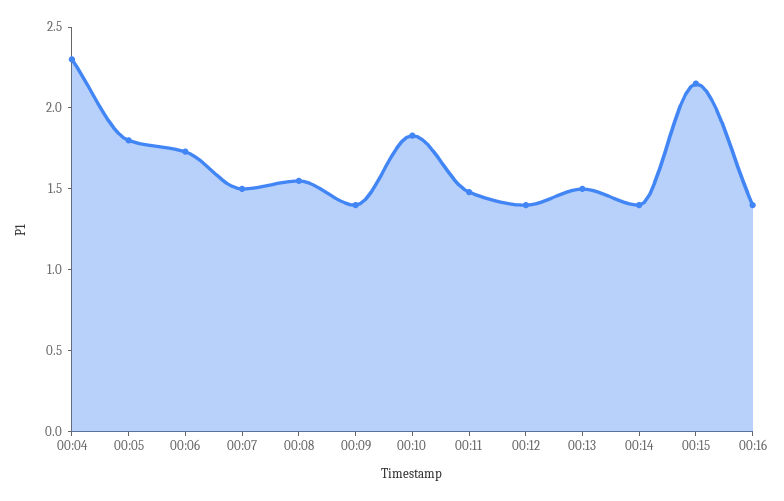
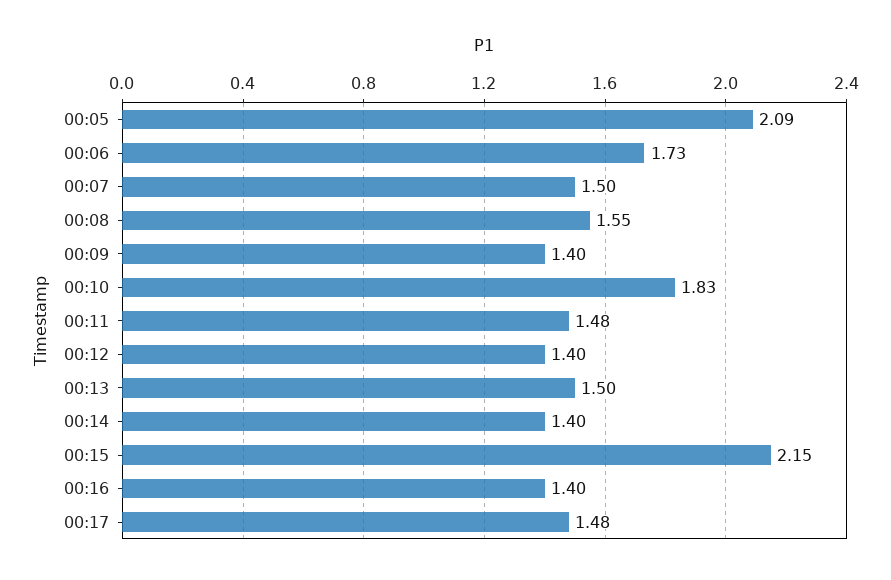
00:04: 2.3 -> none
00:05: 1.8 -> 2.09
00:17: none -> 1.48

